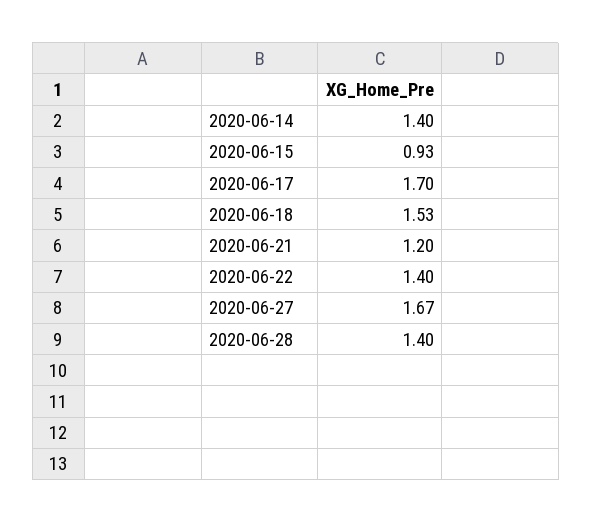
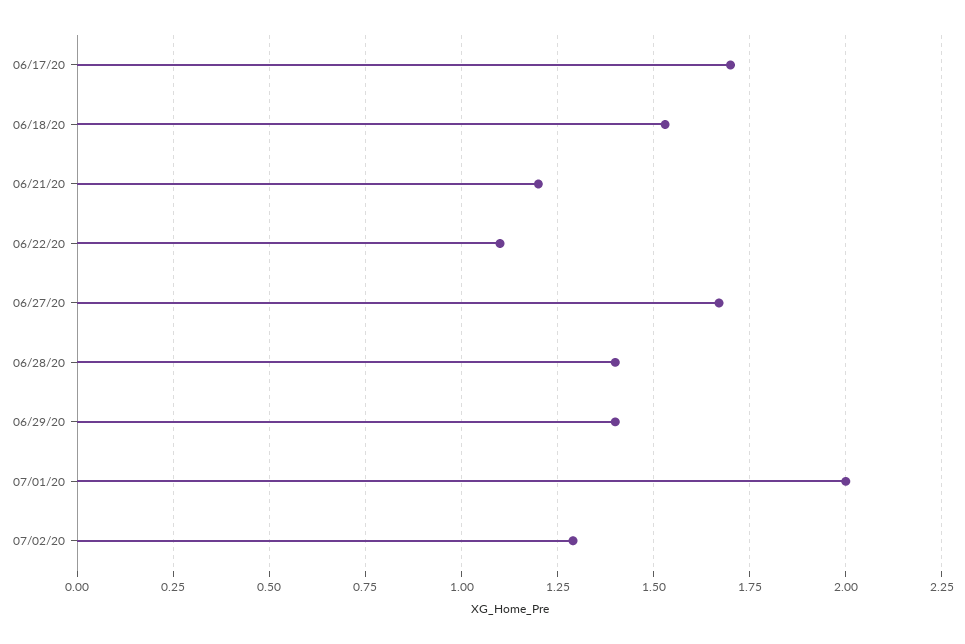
2020-06-14: 1.4 -> none
2020-06-15: 0.93 -> none
2020-06-22: 1.4 -> 1.1
06/29/20: none -> 1.4
07/01/20: none -> 2
07/02/20: none -> 1.3

